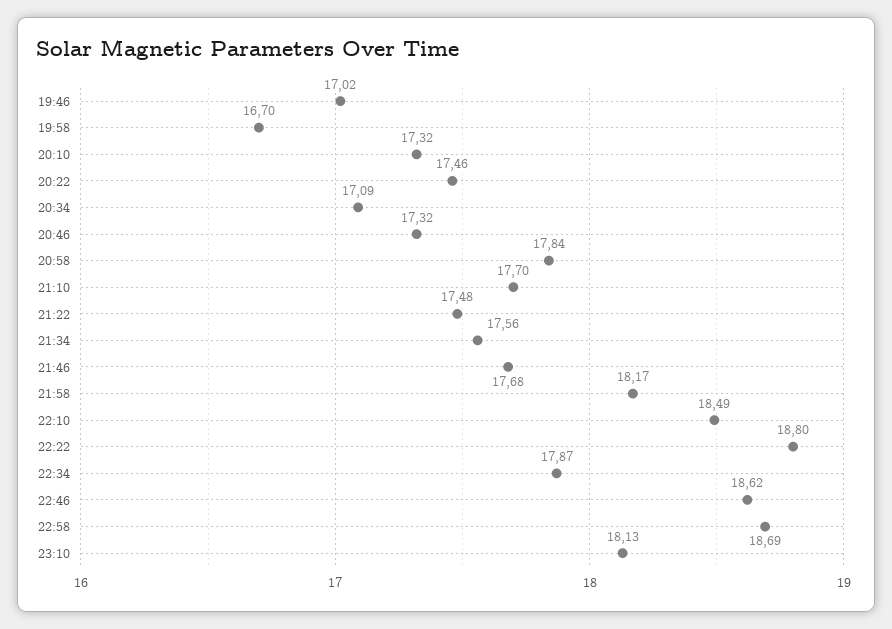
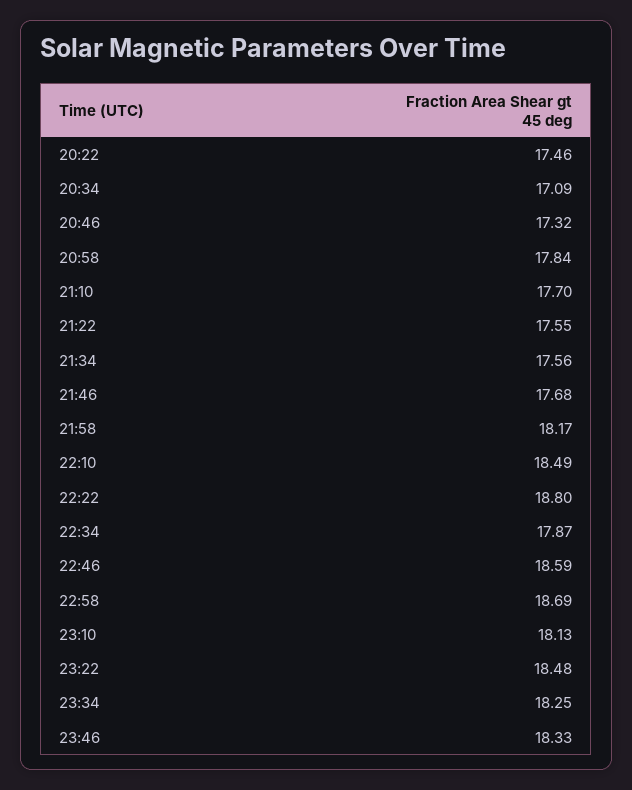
19:46: 17.02 -> none
19:58: 16.7 -> none
20:10: 17.32 -> none
21:22: 17.48 -> 17.55
22:46: 18.62 -> 18.59
23:22: none -> 18.48
23:34: none -> 18.25
23:46: none -> 18.33

